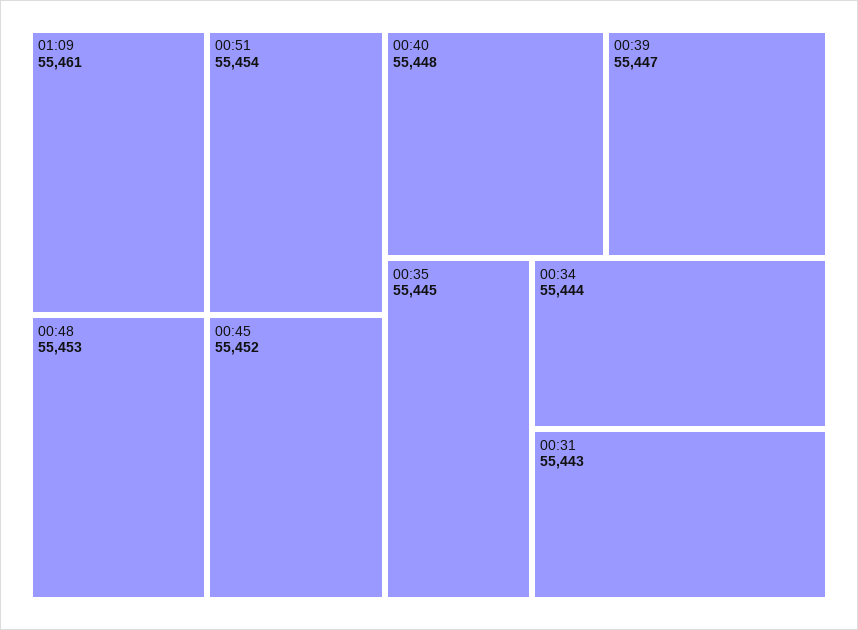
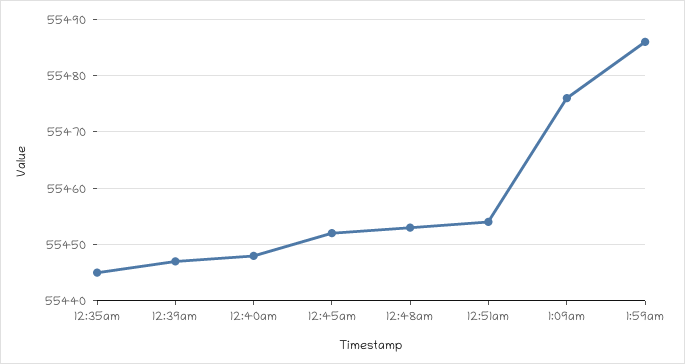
01:09: 55461 -> 55475
00:34: 55444 -> none
00:31: 55443 -> none
1:59am: none -> 55485

